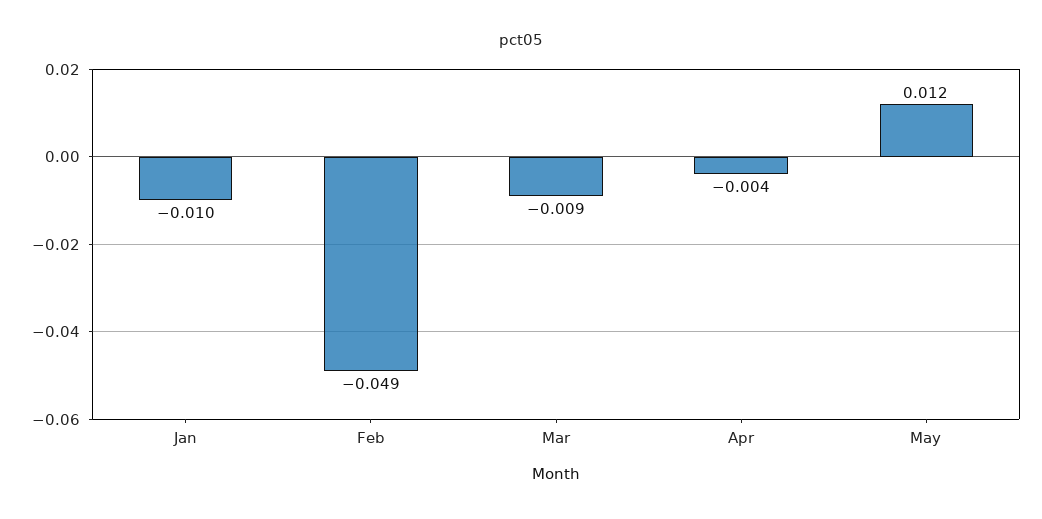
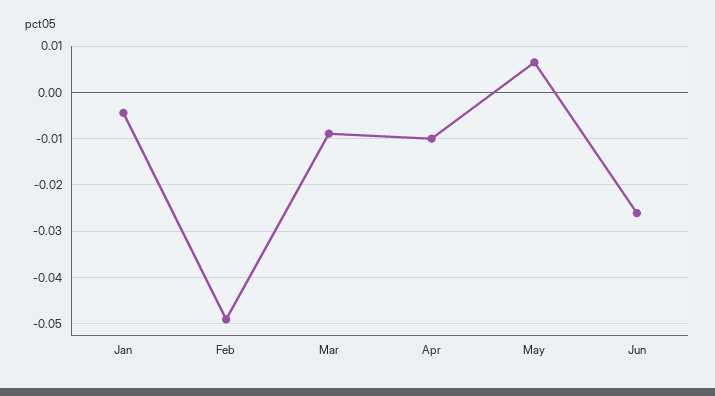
Jan: -0.01 -> -0.004
Apr: -0.004 -> -0.01
May: 0.012 -> 0.006
Jun: none -> -0.026

